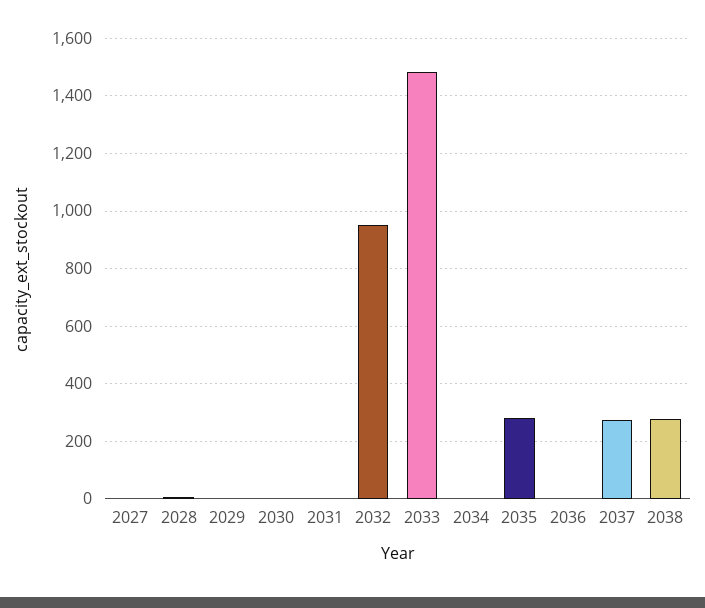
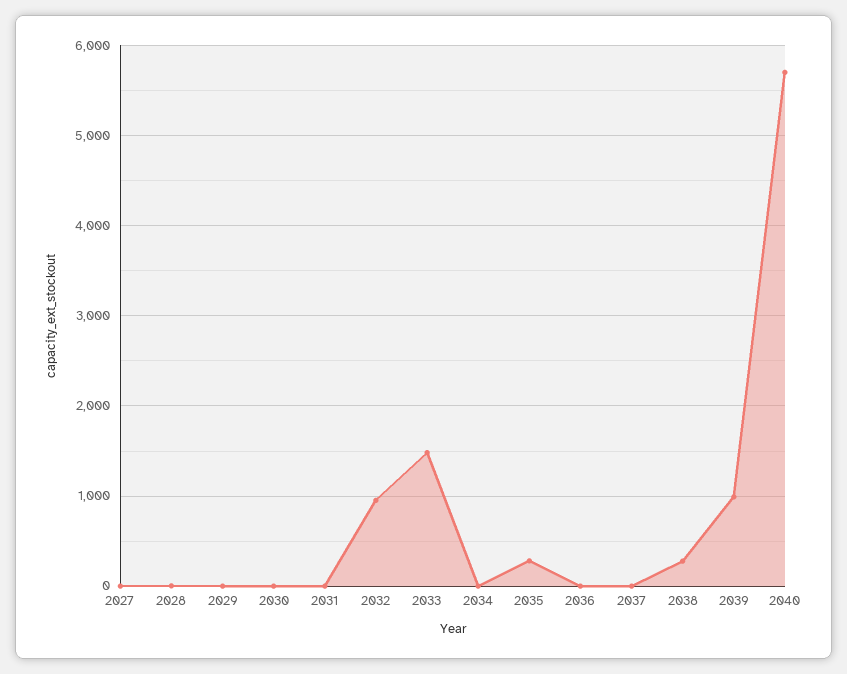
2037: 275 -> 0
2039: none -> 1000
2040: none -> 5700

